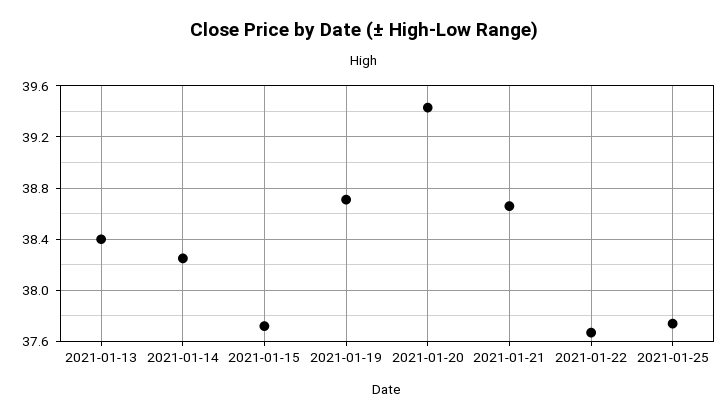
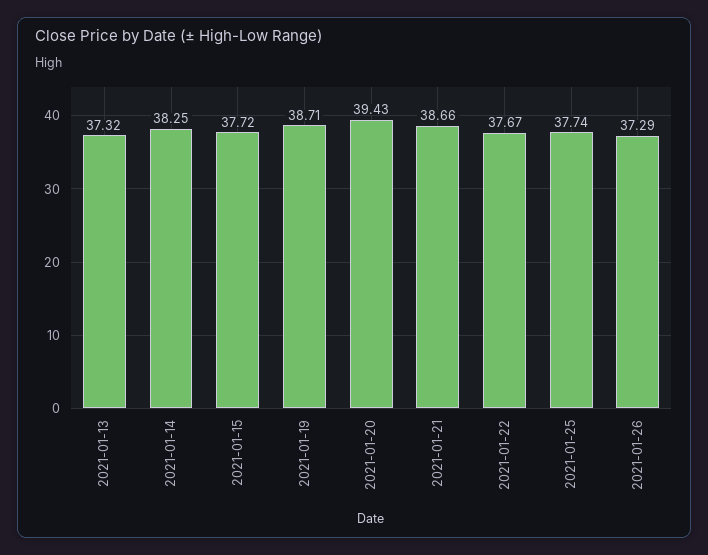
2021-01-13: 38.4 -> 37.32
2021-01-26: none -> 37.29

